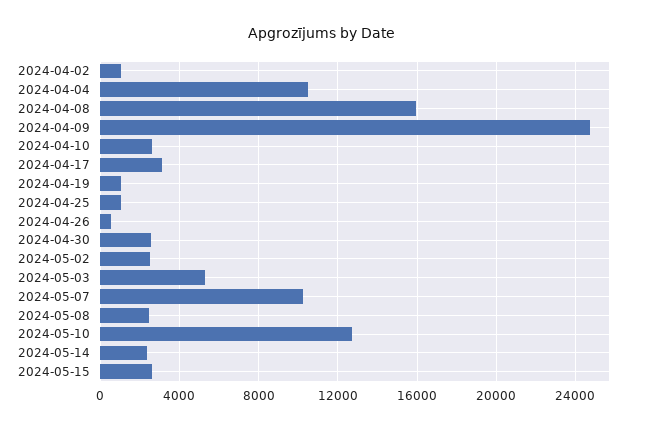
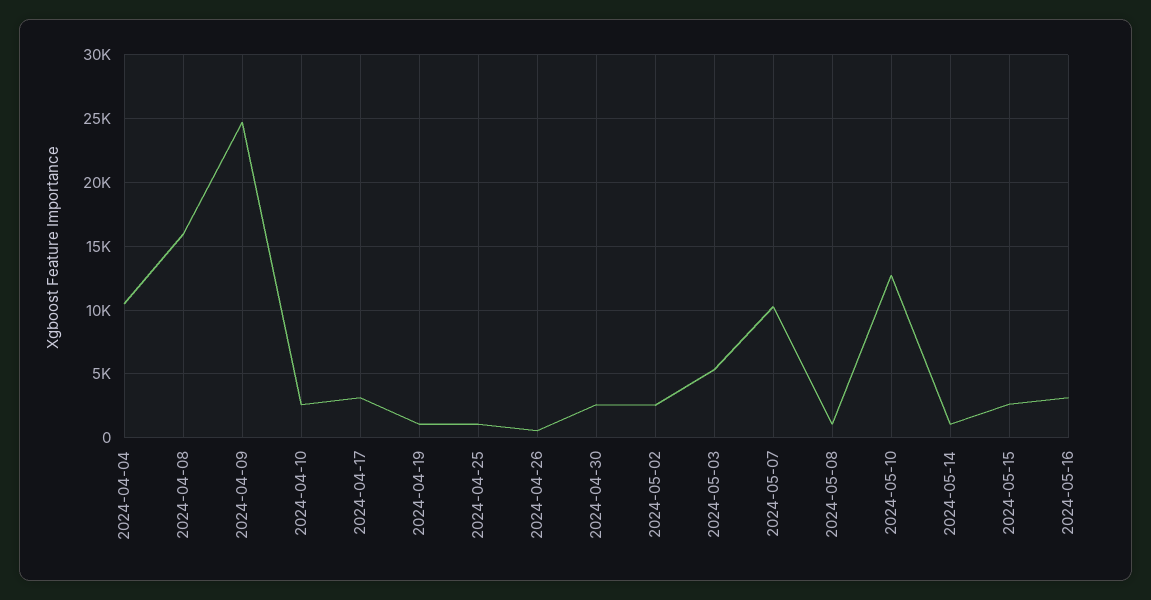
2024-04-02: 1000 -> none
2024-05-08: 2500 -> 1000
2024-05-14: 2500 -> 1000
2024-05-16: none -> 3000

